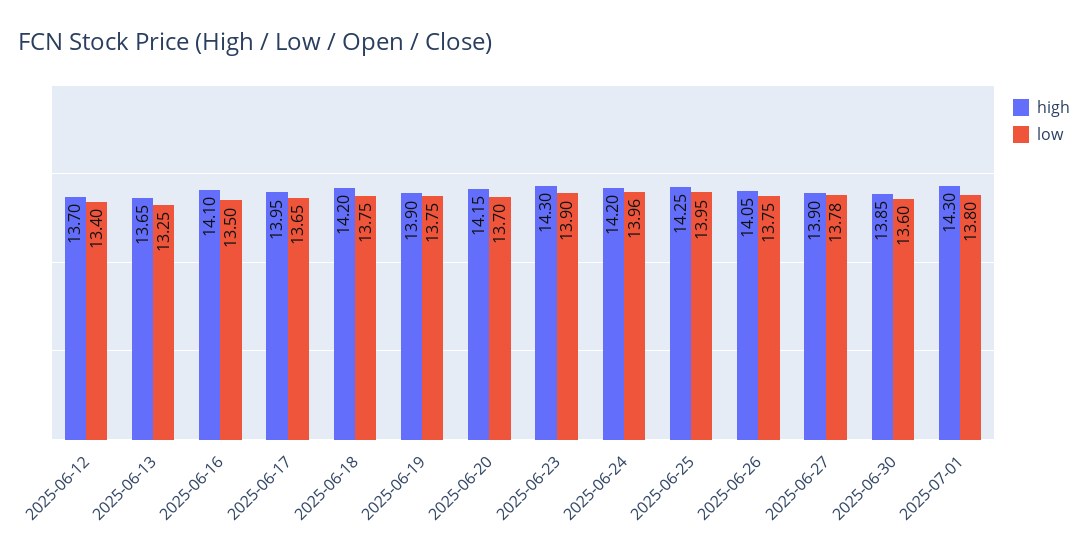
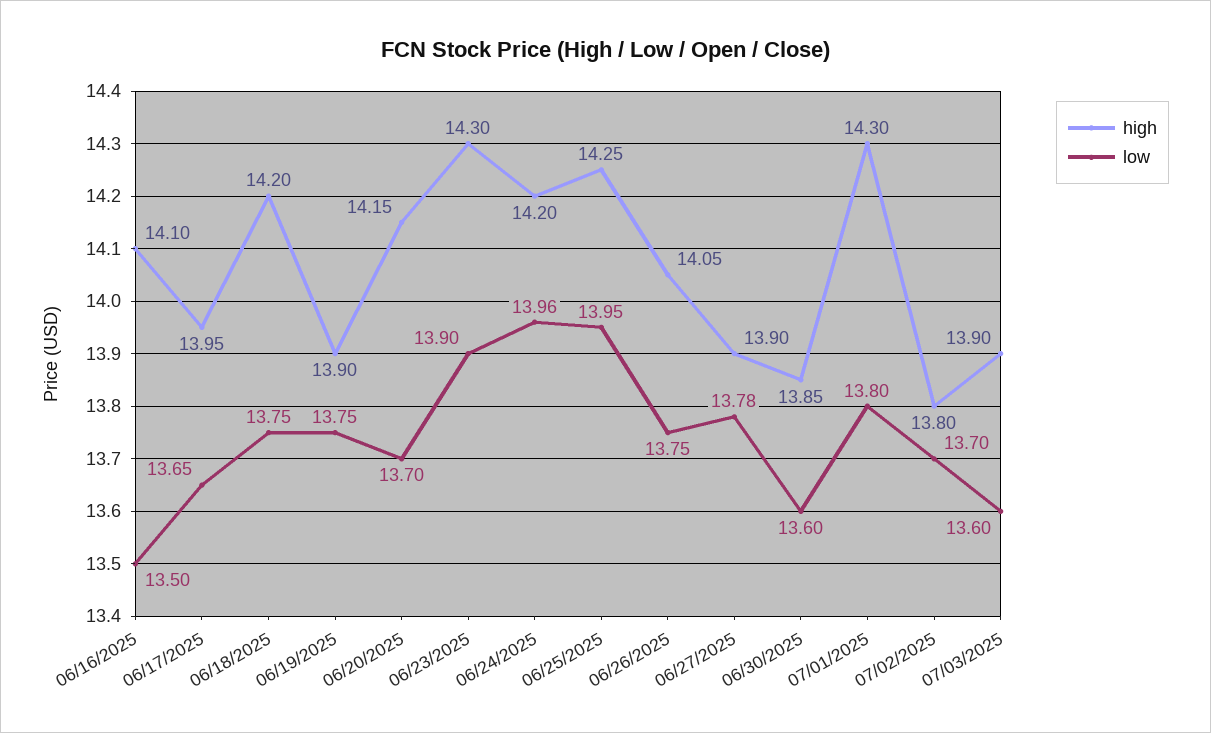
high, 2025-06-12: 13.7 -> none
low, 2025-06-12: 13.4 -> none
high, 2025-06-13: 13.65 -> none
low, 2025-06-13: 13.25 -> none
high, 07/02/2025: none -> 13.8
low, 07/02/2025: none -> 13.7
high, 07/03/2025: none -> 13.9
low, 07/03/2025: none -> 13.6

